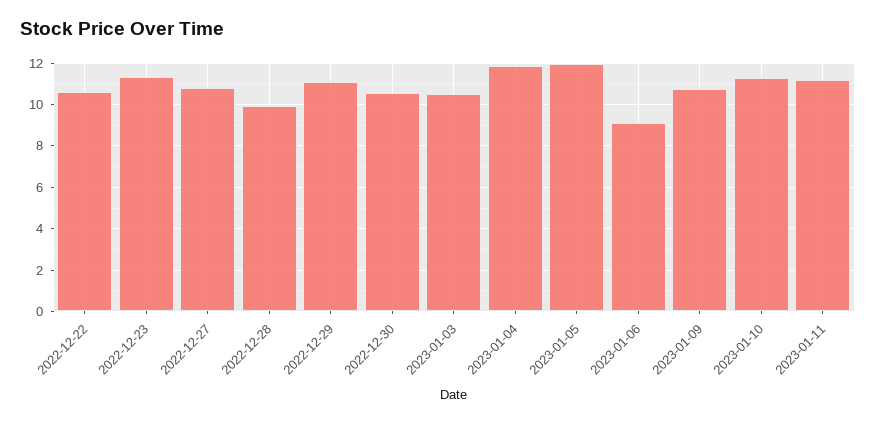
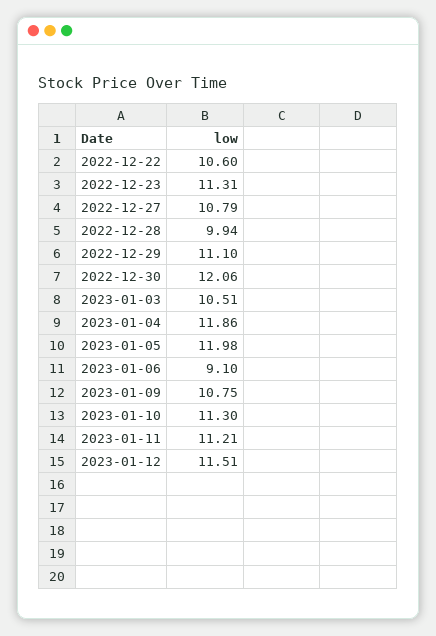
2022-12-30: 10.5 -> 12.06
2023-01-12: none -> 11.51

